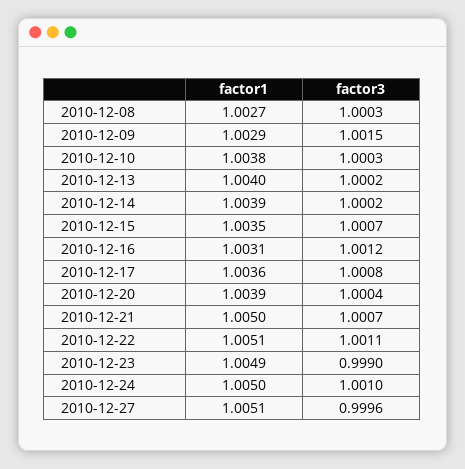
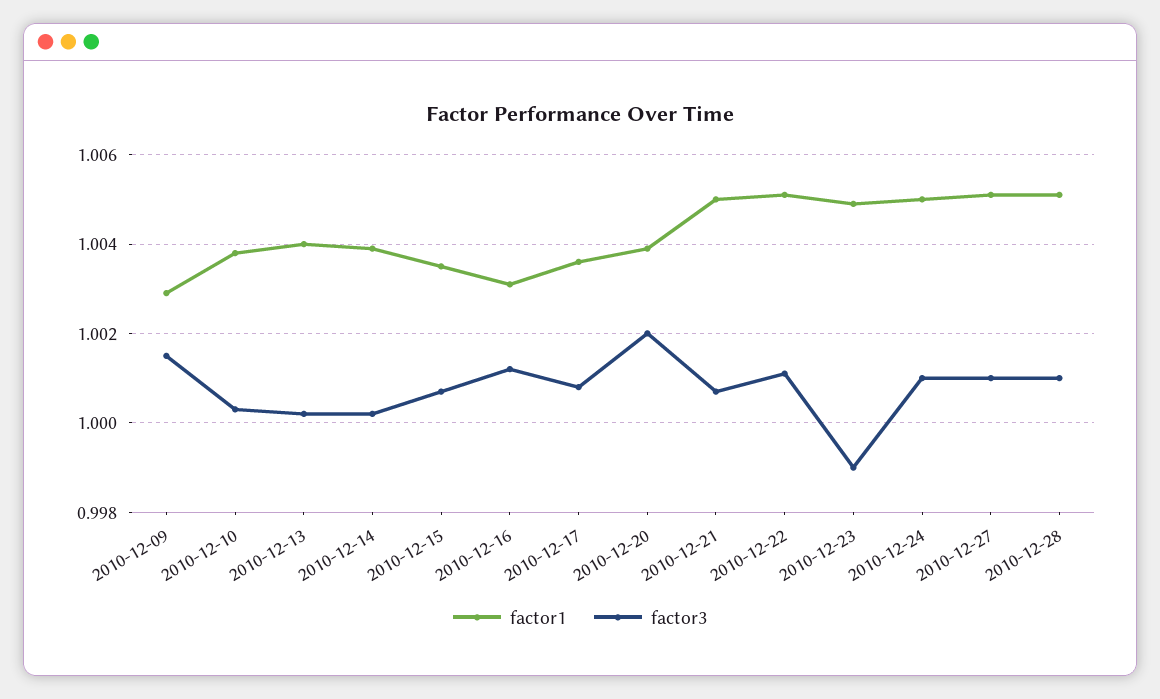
factor1, 2010-12-08: 1.0027 -> none
factor3, 2010-12-08: 1.0003 -> none
factor3, 2010-12-20: 1.0004 -> 1.002
factor3, 2010-12-27: 0.9996 -> 1.001
factor1, 2010-12-28: none -> 1.005
factor3, 2010-12-28: none -> 1.001

